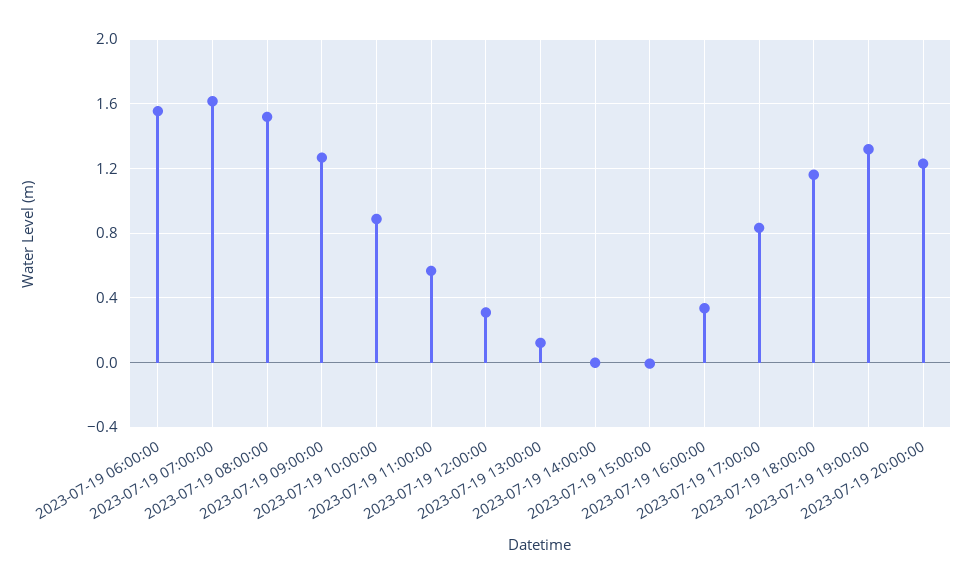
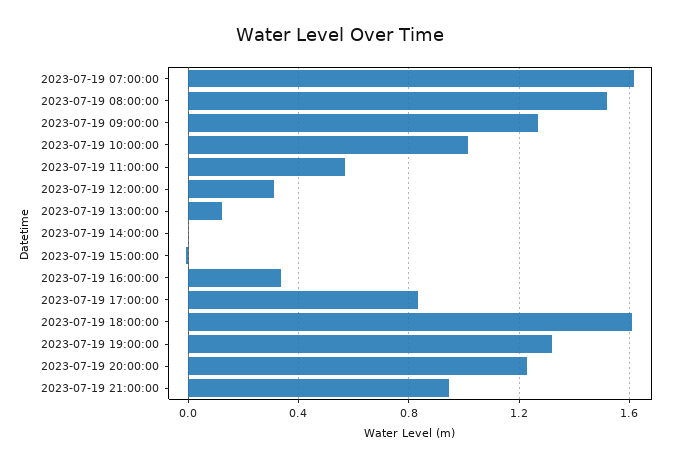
2023-07-19 06:00:00: 1.55 -> none
2023-07-19 10:00:00: 0.9 -> 1
2023-07-19 18:00:00: 1.15 -> 1.6
2023-07-19 21:00:00: none -> 0.95

